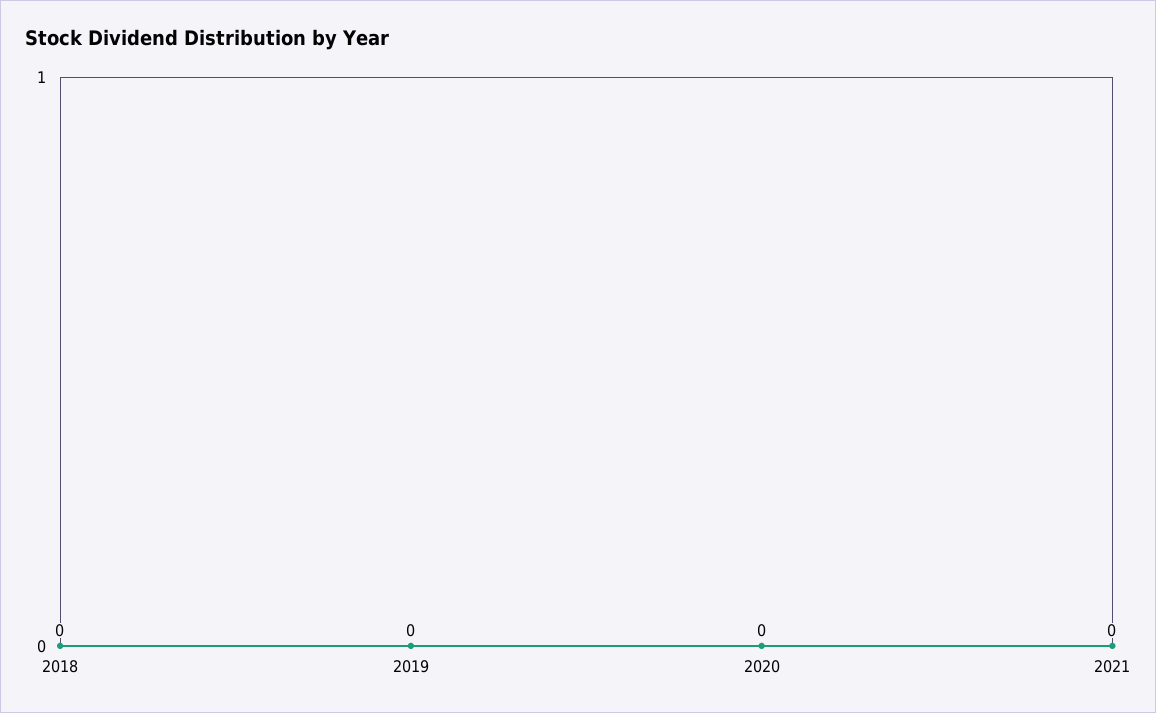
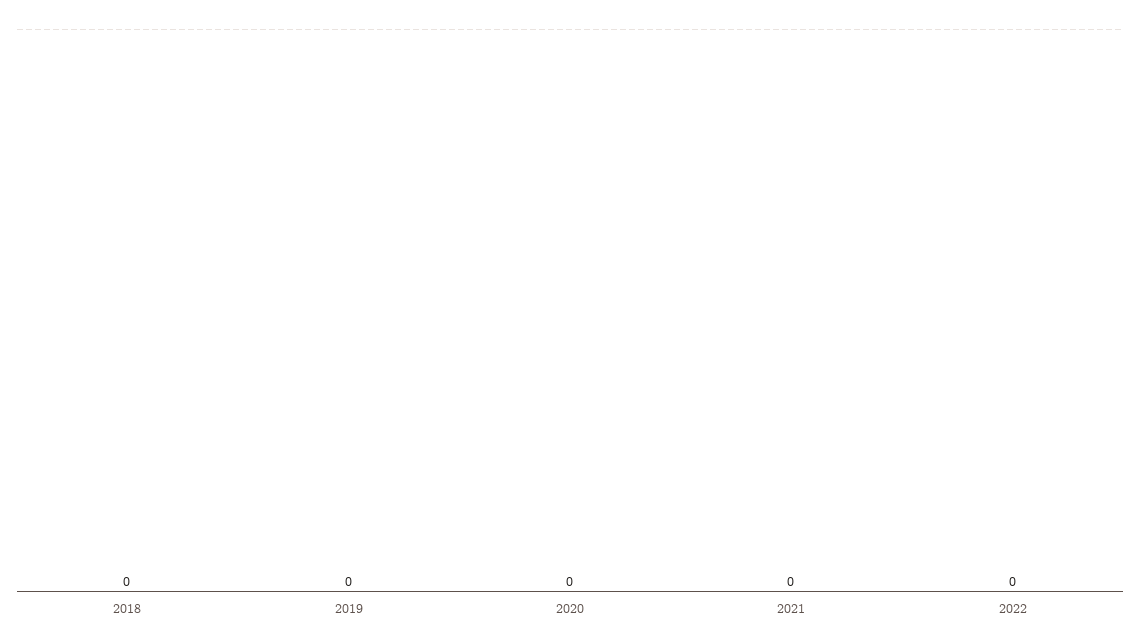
2022: none -> 0

